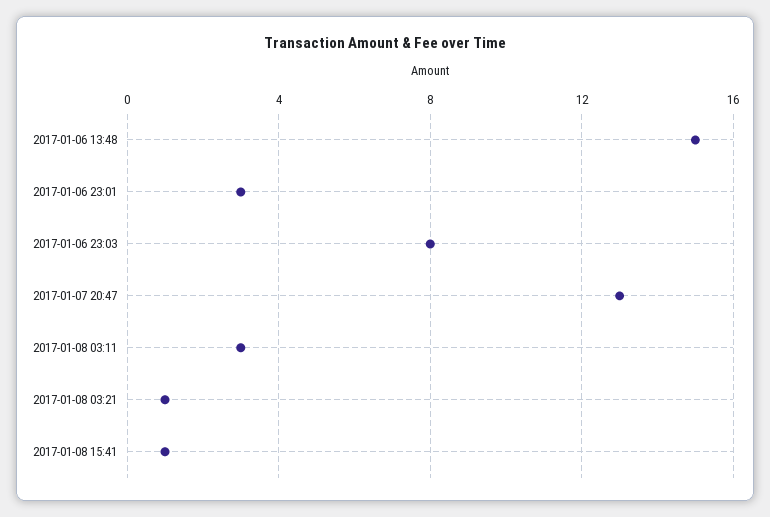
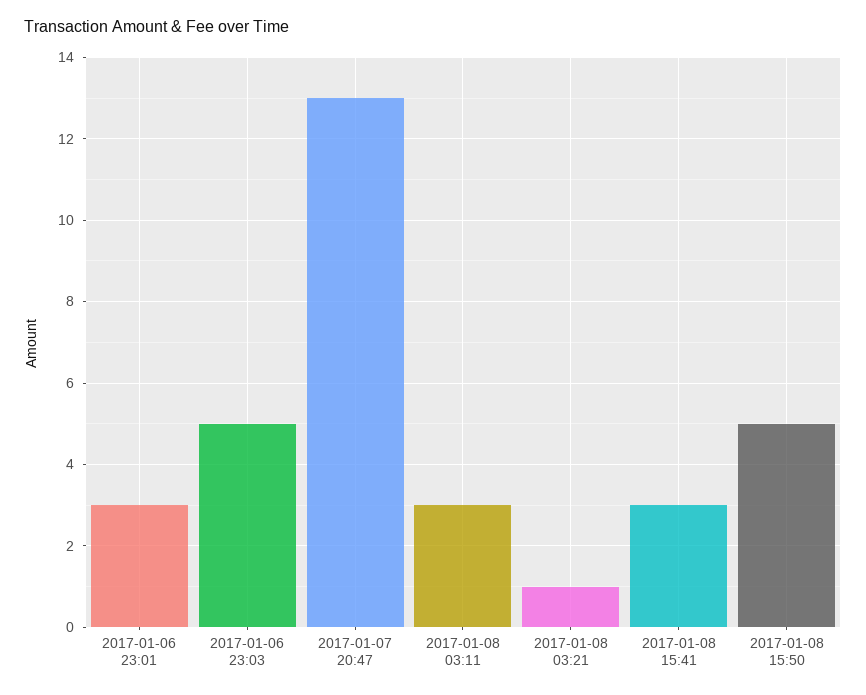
2017-01-06 13:48: 15 -> none
2017-01-06 23:03: 8 -> 5
2017-01-08 15:41: 1 -> 3
2017-01-08 15:50: none -> 5

